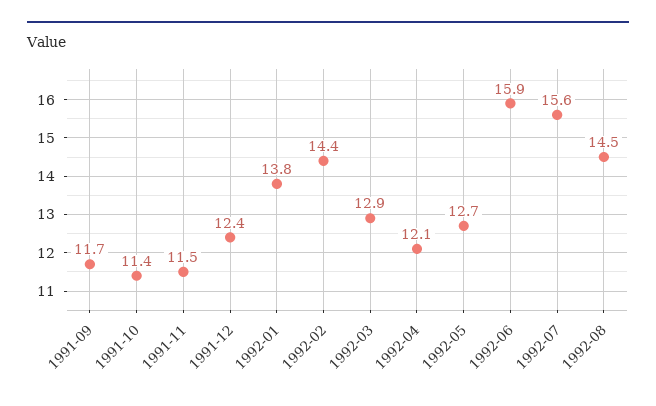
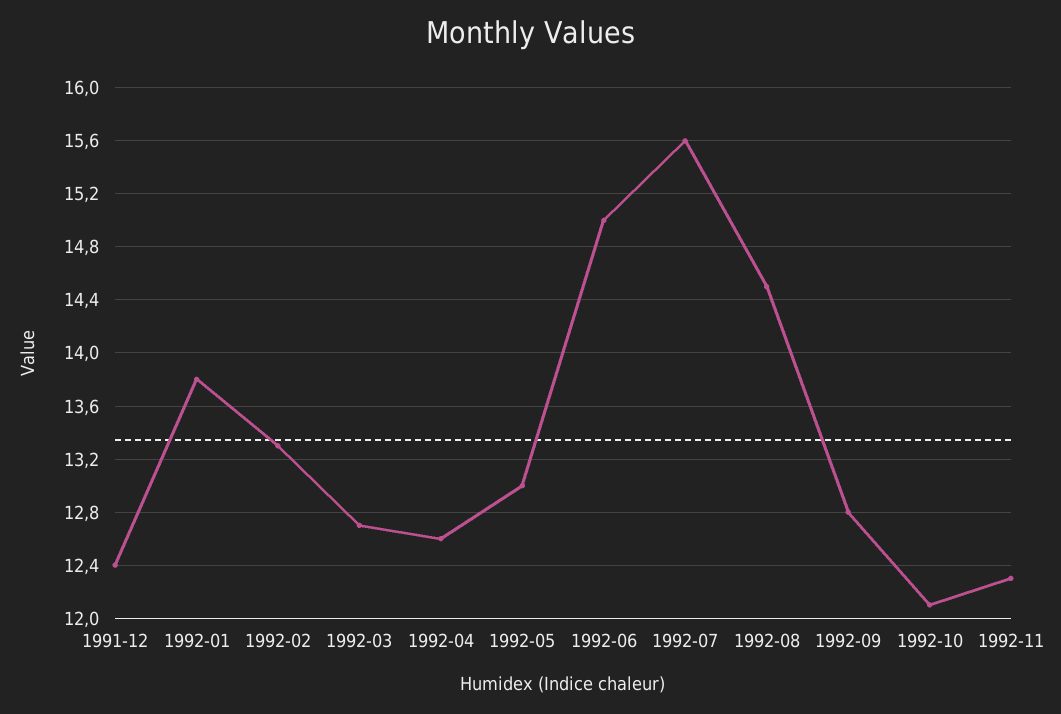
1991-09: 11.7 -> none
1991-10: 11.4 -> none
1991-11: 11.5 -> none
1992-02: 14.4 -> 13.3
1992-03: 12.9 -> 12.7
1992-04: 12.1 -> 12.6
1992-05: 12.7 -> 13
1992-06: 15.9 -> 15
1992-09: none -> 12.8
1992-10: none -> 12.1
1992-11: none -> 12.3

